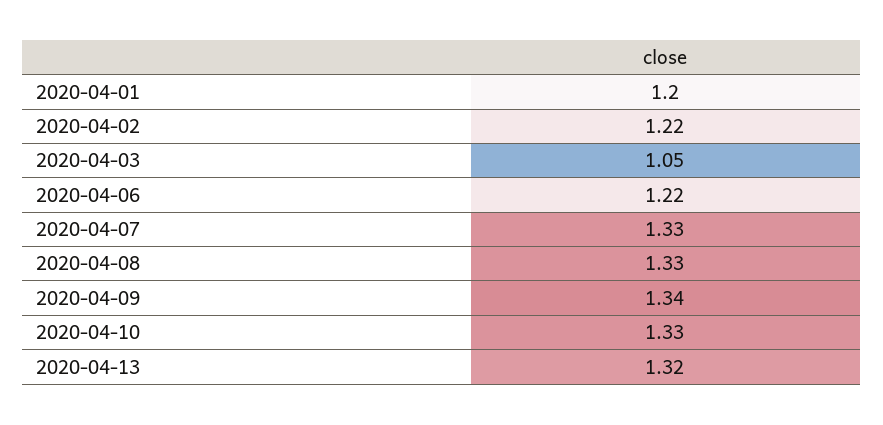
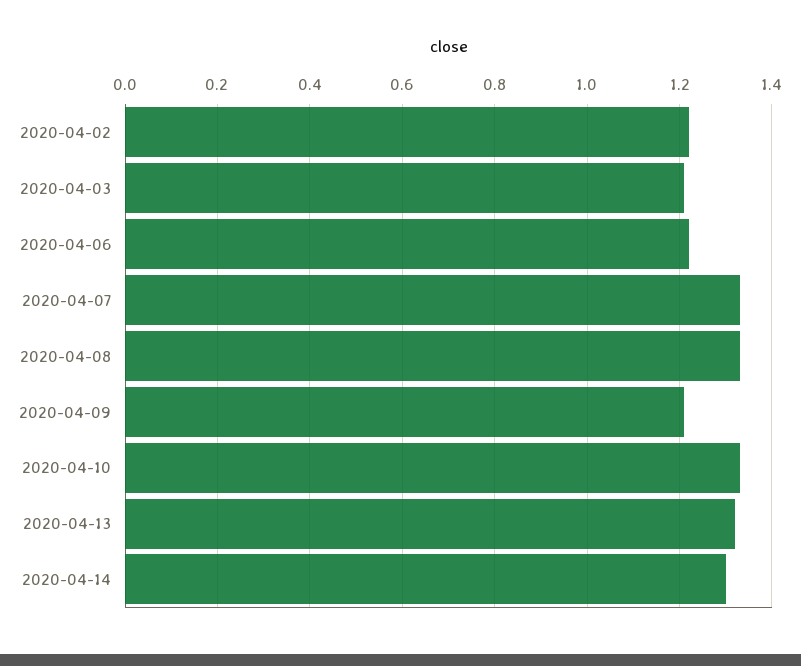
2020-04-01: 1.2 -> none
2020-04-03: 1.05 -> 1.2
2020-04-09: 1.34 -> 1.2
2020-04-14: none -> 1.3

